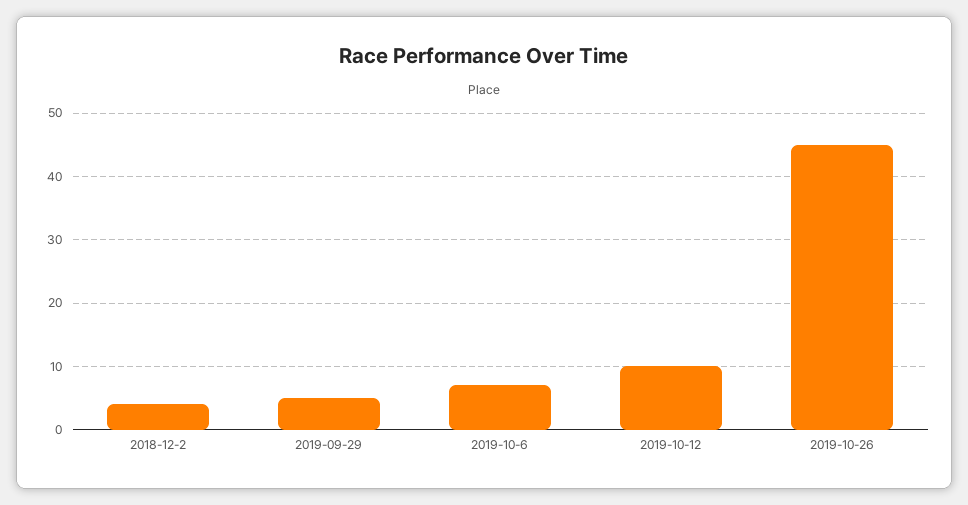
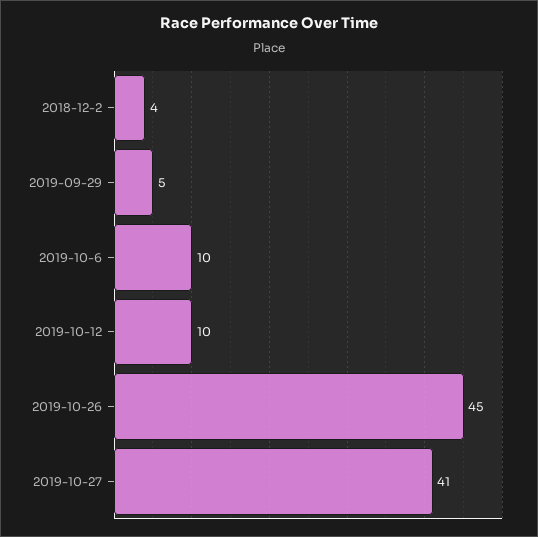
2019-10-6: 7 -> 10
2019-10-27: none -> 41

